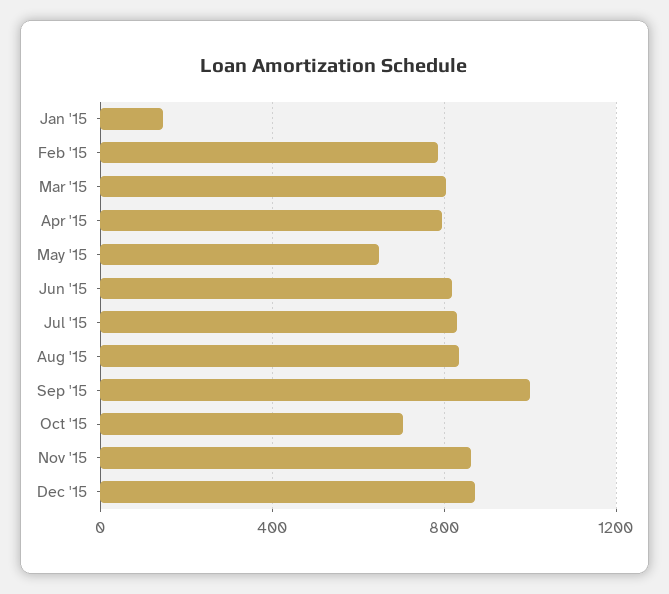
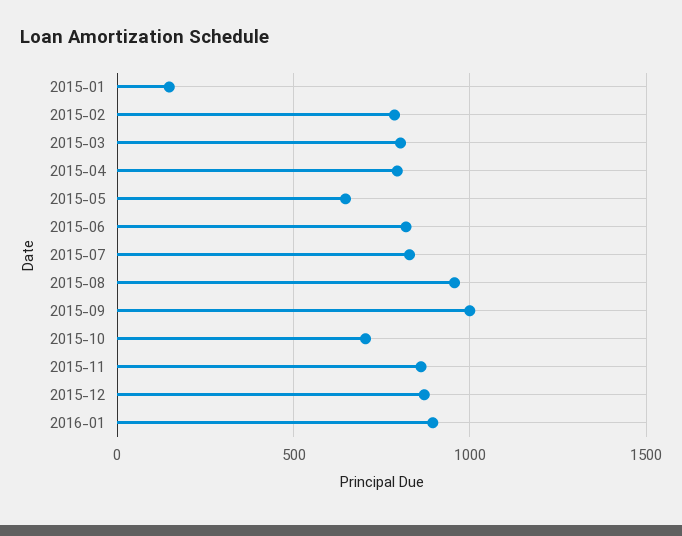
Aug '15: 850 -> 950
2016-01: none -> 900

